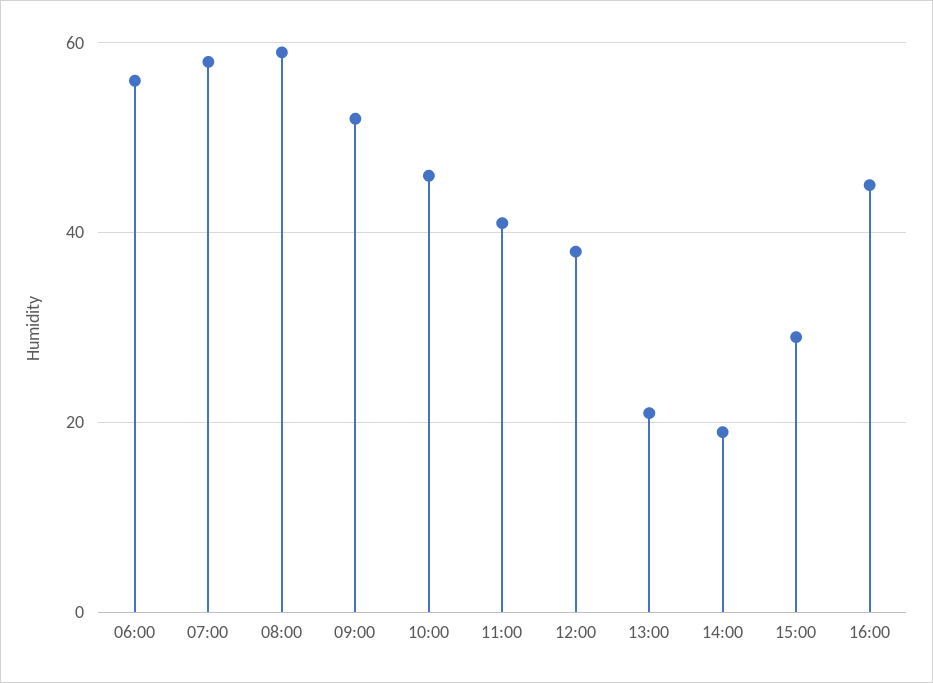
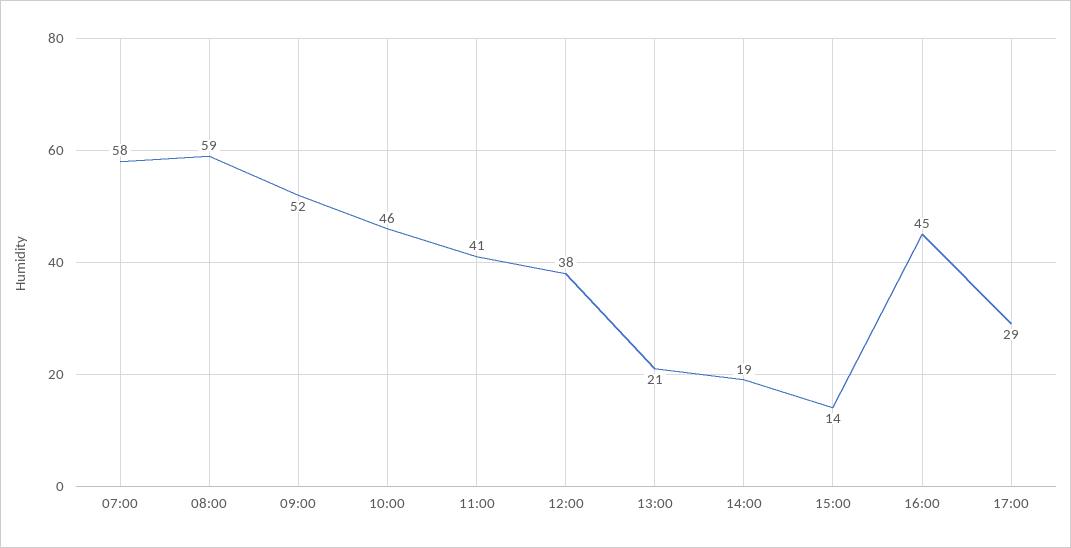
06:00: 55 -> none
15:00: 30 -> 14
17:00: none -> 29

